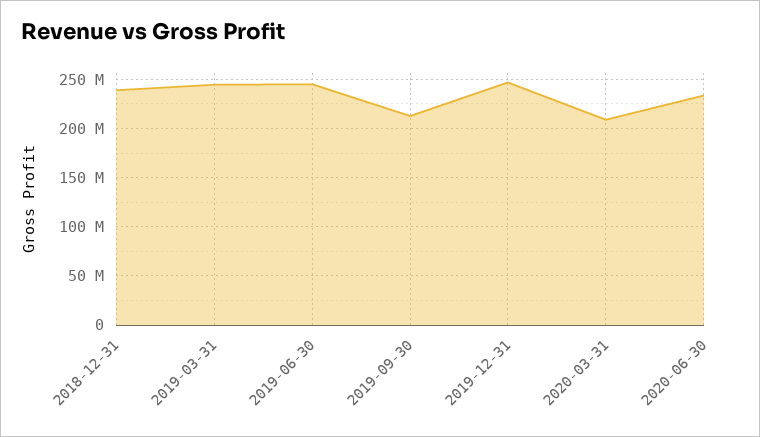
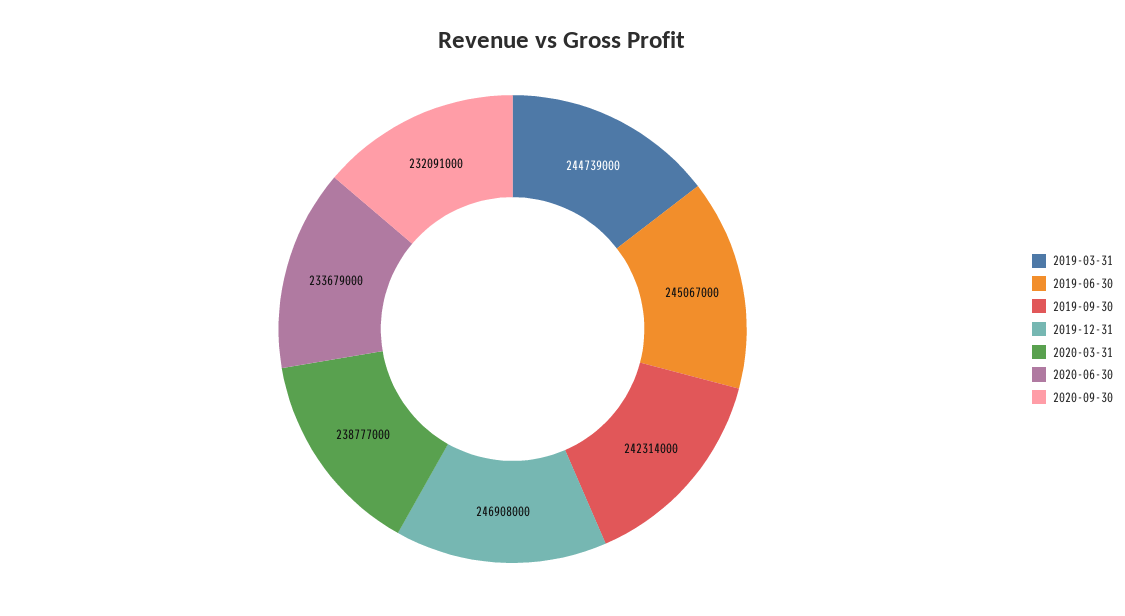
2018-12-31: 240000000 -> none
2019-09-30: 210000000 -> 242314000
2020-03-31: 210000000 -> 238777000
2020-09-30: none -> 232091000

